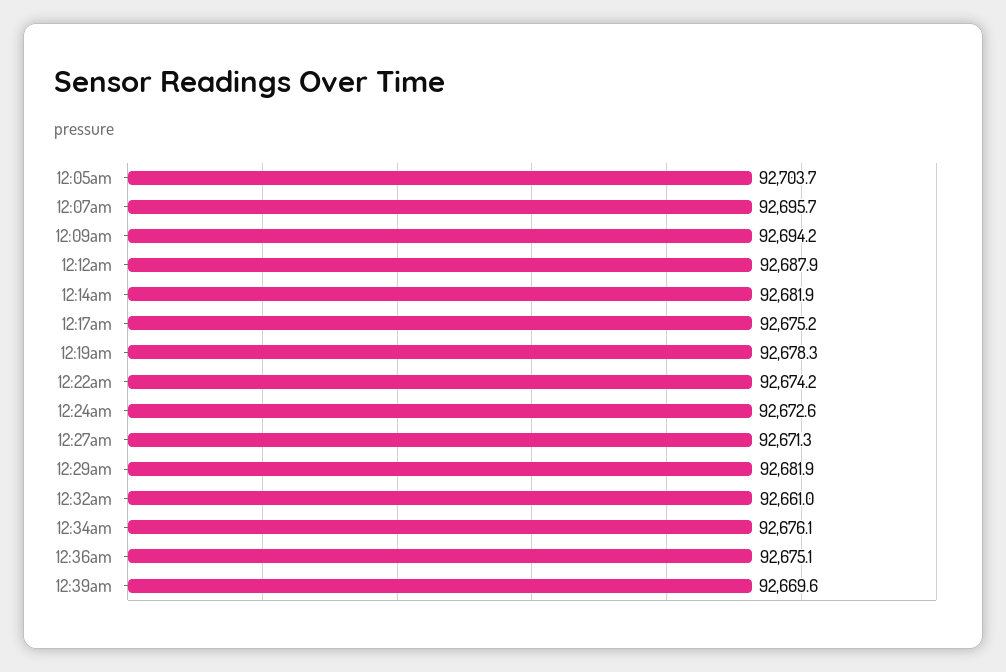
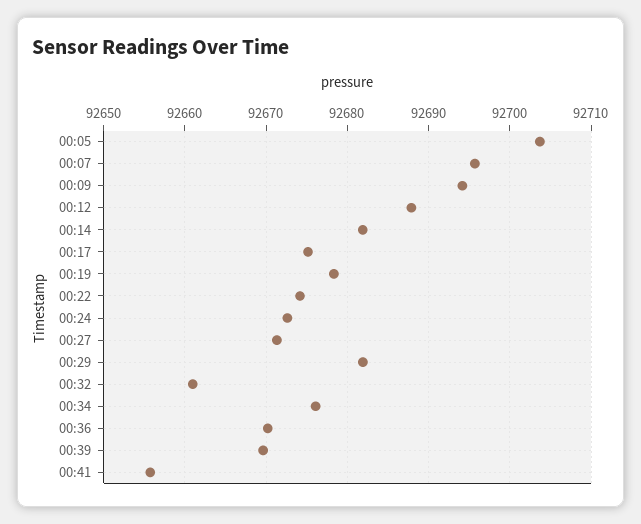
12:36am: 92675.1 -> 92670
00:41: none -> 92656

